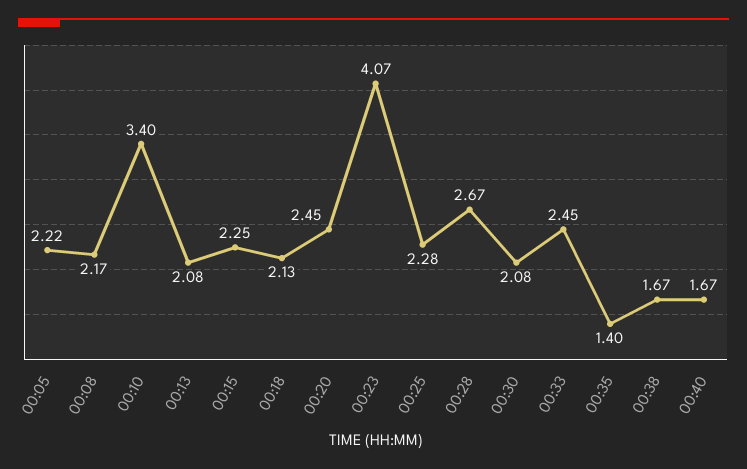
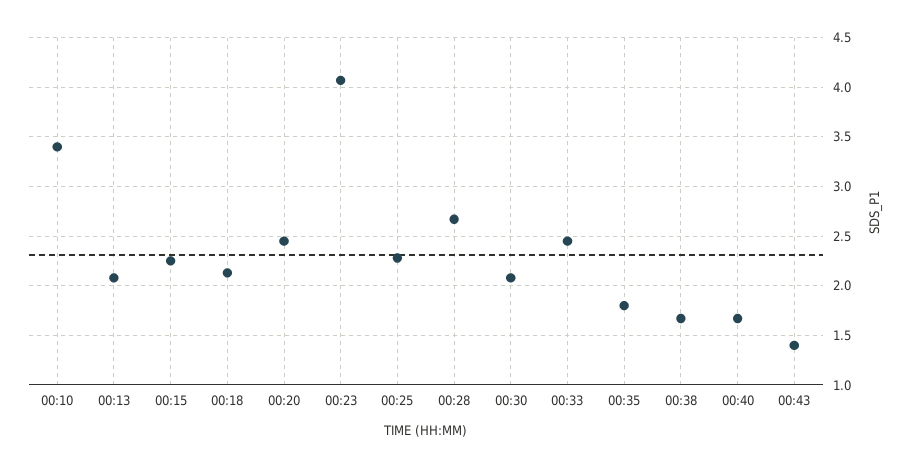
00:05: 2.22 -> none
00:08: 2.17 -> none
00:35: 1.4 -> 1.8
00:43: none -> 1.4

